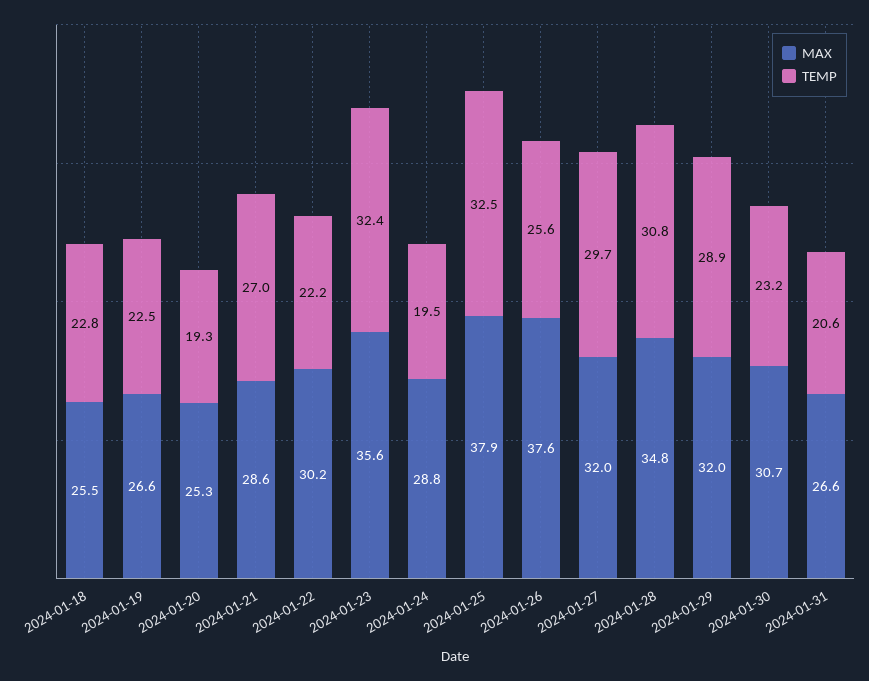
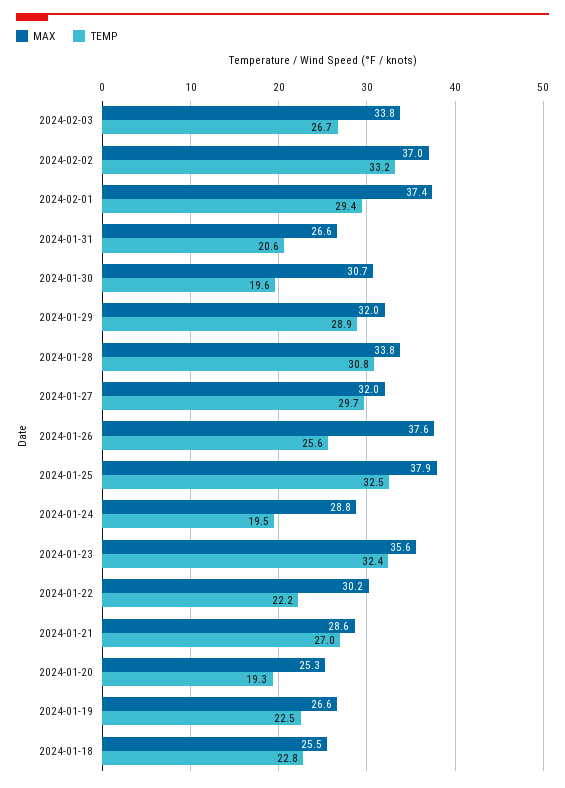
MAX, 2024-01-28: 34.8 -> 33.8
TEMP, 2024-01-30: 23.2 -> 19.6
MAX, 2024-02-03: none -> 33.8
TEMP, 2024-02-03: none -> 26.7
MAX, 2024-02-02: none -> 37
TEMP, 2024-02-02: none -> 33.2
MAX, 2024-02-01: none -> 37.4
TEMP, 2024-02-01: none -> 29.4

